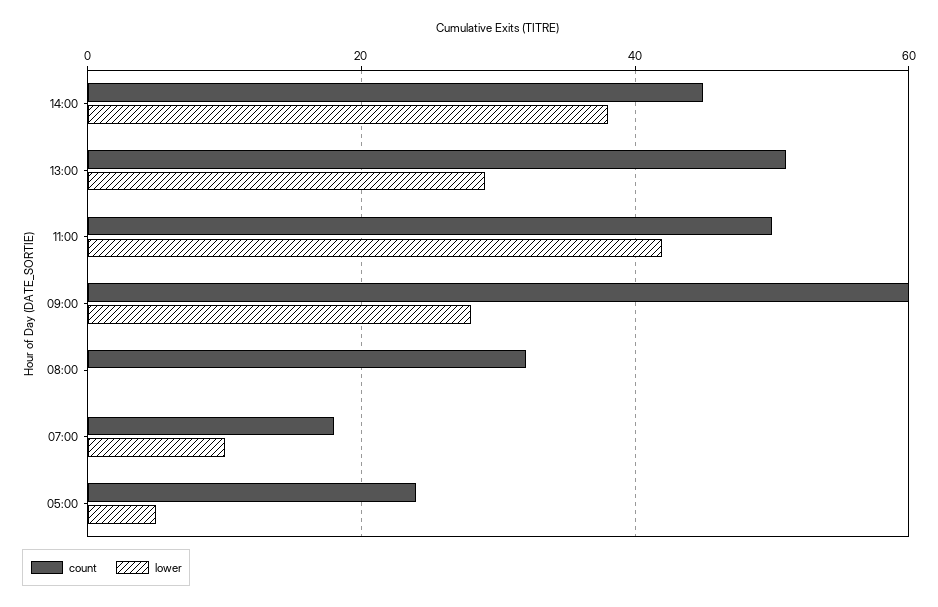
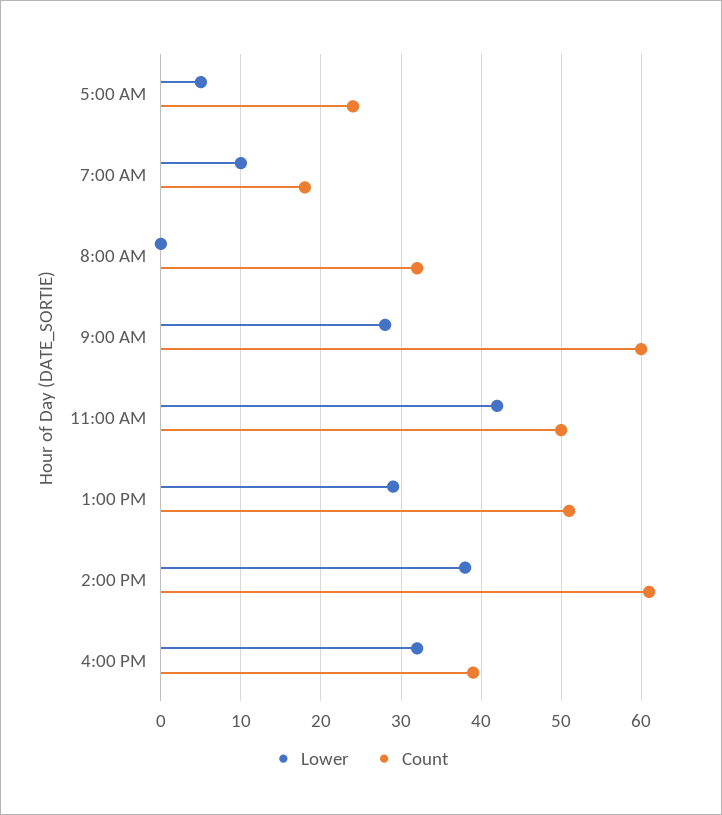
count, 14:00: 45 -> 61
lower, 4:00 PM: none -> 32
count, 4:00 PM: none -> 39

